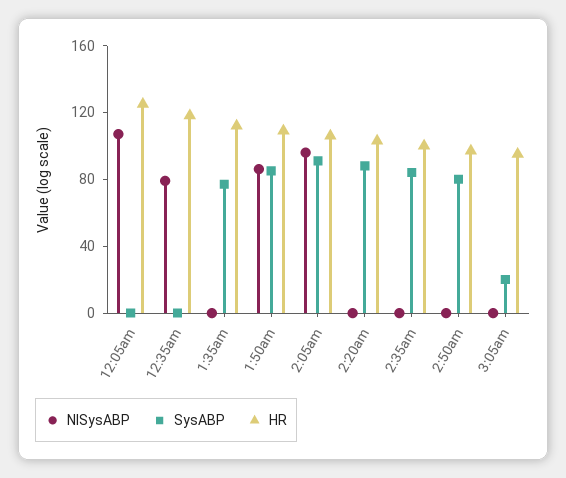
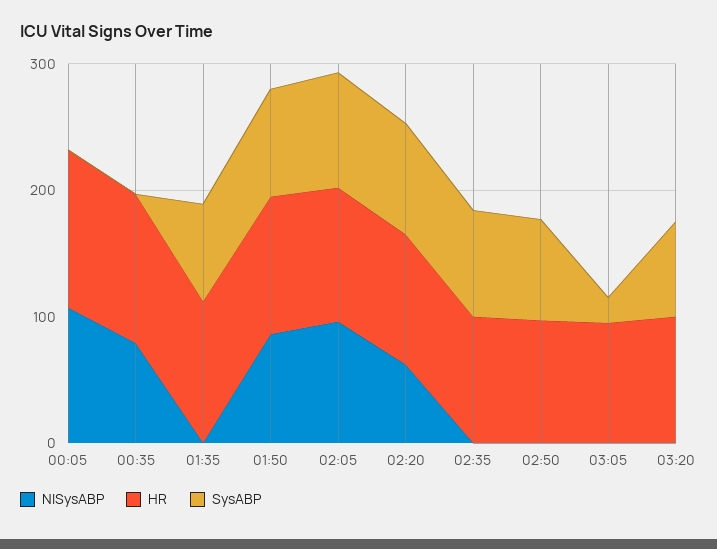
NISysABP, 2:20am: 0 -> 60
NISysABP, 03:20: none -> 0
HR, 03:20: none -> 100
SysABP, 03:20: none -> 80

